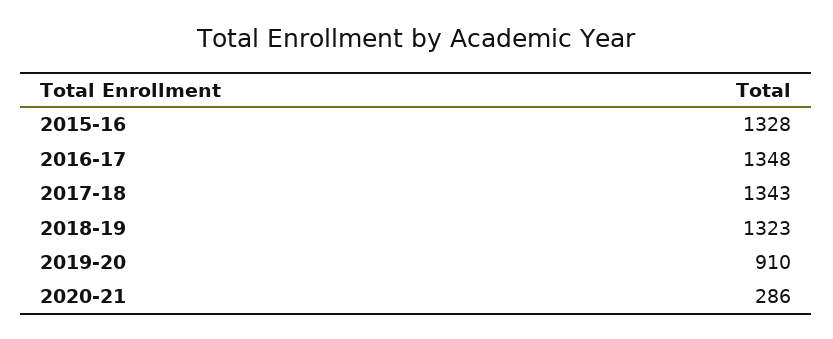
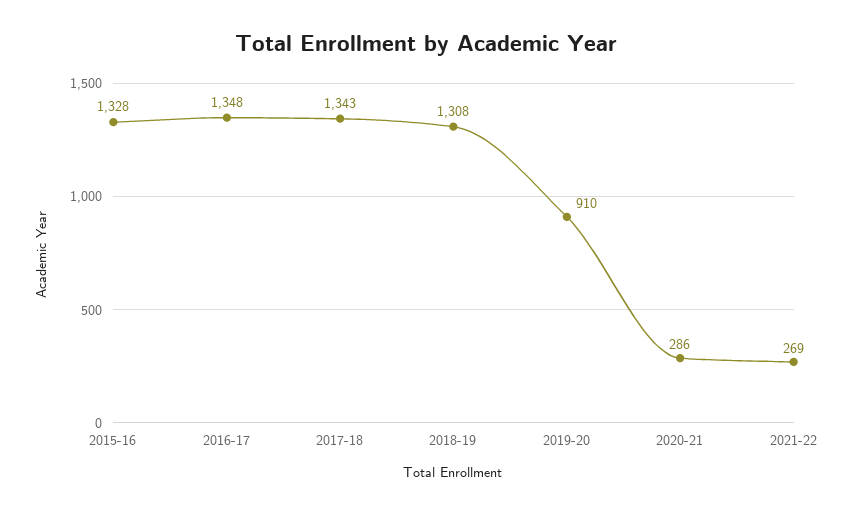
2018-19: 1323 -> 1308
2021-22: none -> 269

